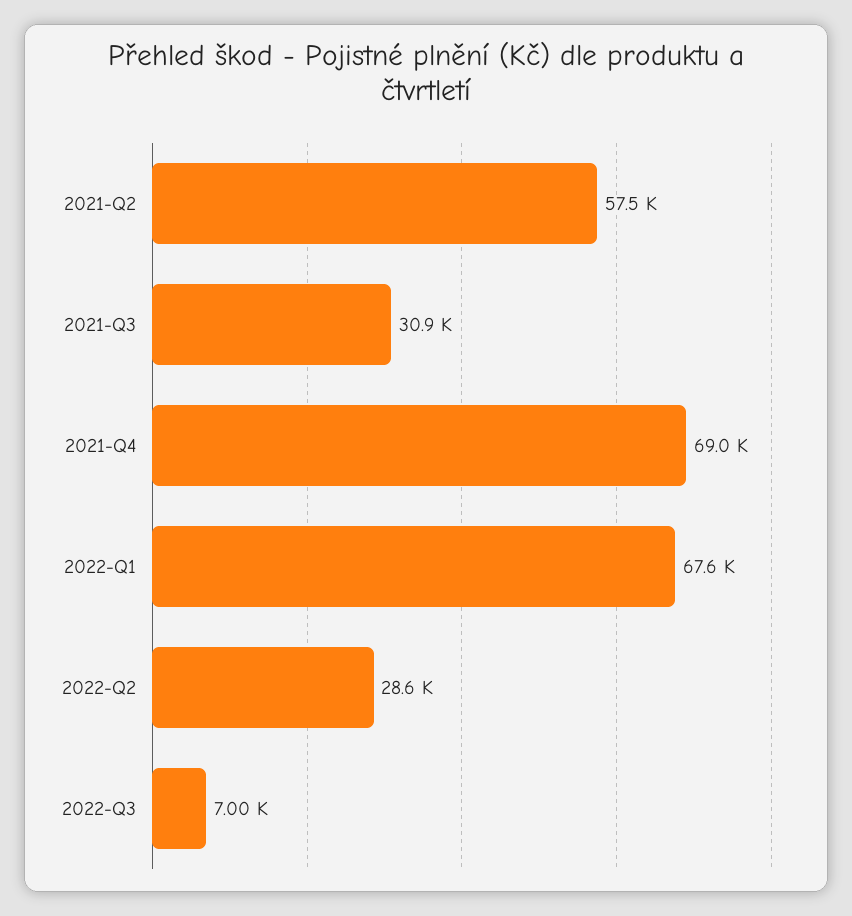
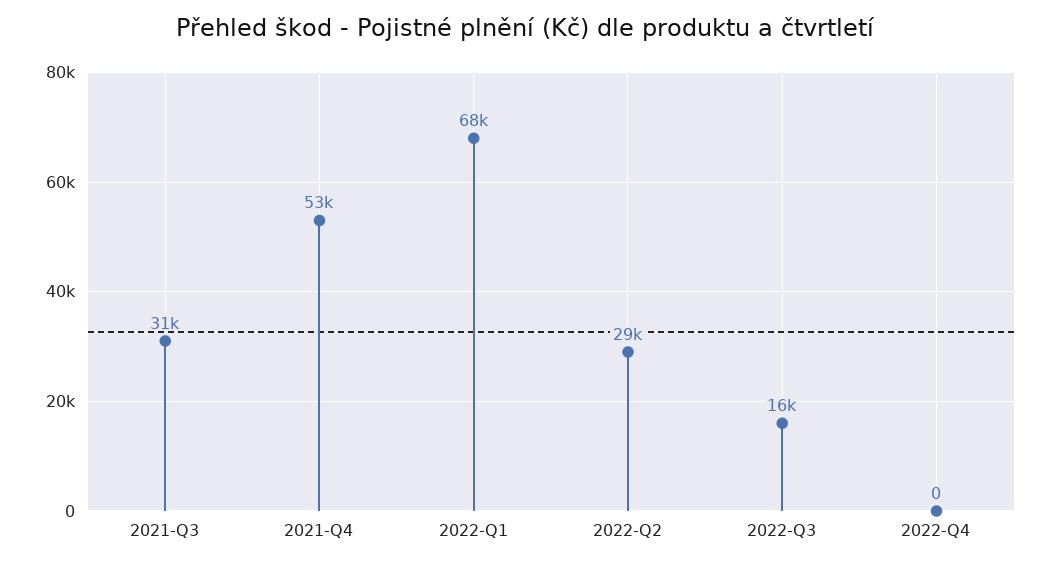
2021-Q2: 57500 -> none
2021-Q4: 69000 -> 53000
2022-Q3: 7000 -> 16000
2022-Q4: none -> 0

